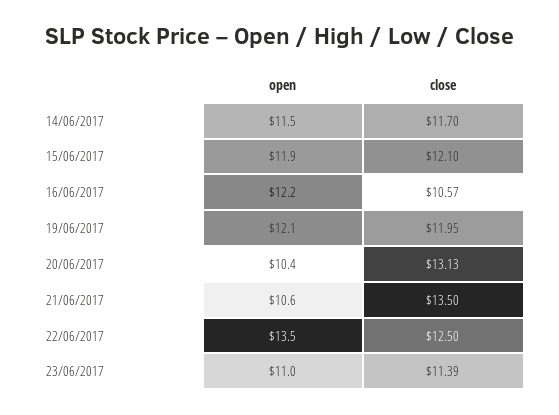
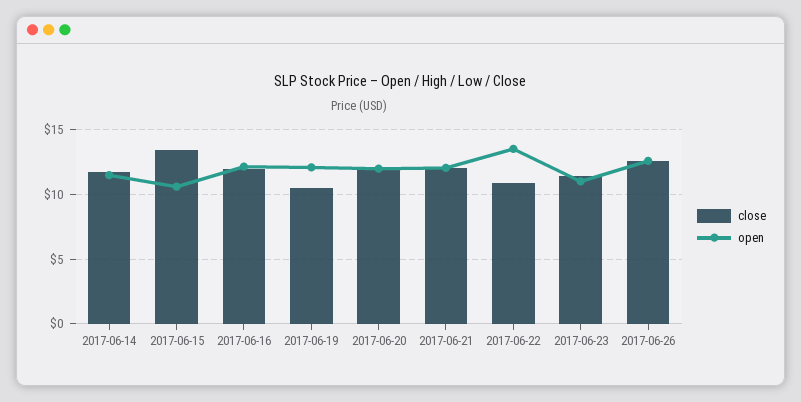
open, 15/06/2017: 11.9 -> 10.5
close, 15/06/2017: 12.1 -> 13.5
close, 16/06/2017: 10.57 -> 12
close, 19/06/2017: 11.95 -> 10.5
open, 20/06/2017: 10.4 -> 12
close, 20/06/2017: 13.13 -> 12
open, 21/06/2017: 10.6 -> 12
close, 21/06/2017: 13.5 -> 12
close, 22/06/2017: 12.5 -> 11
close, 2017-06-26: none -> 12.5
open, 2017-06-26: none -> 12.5

